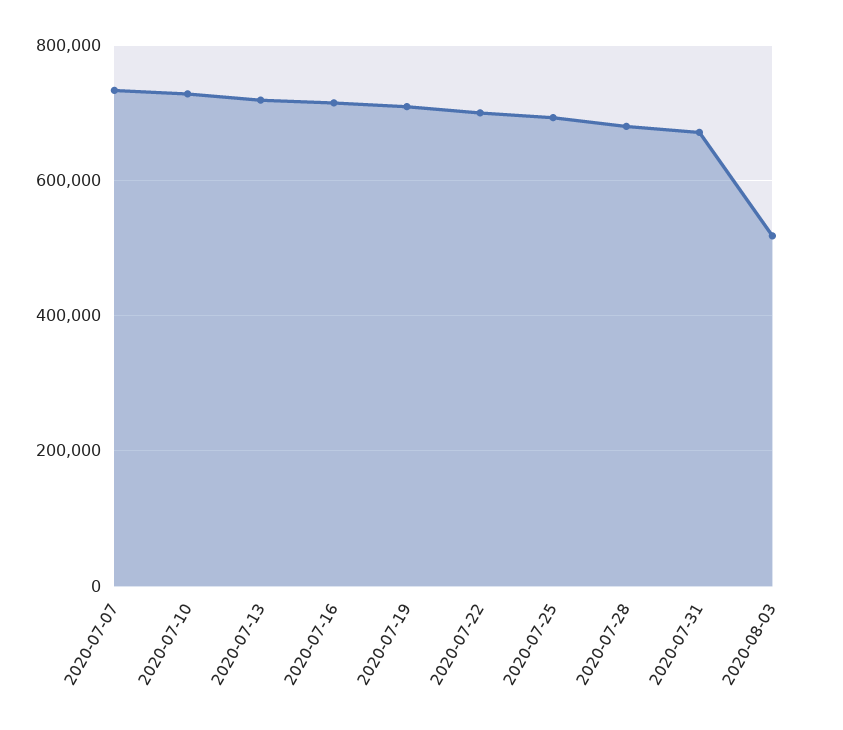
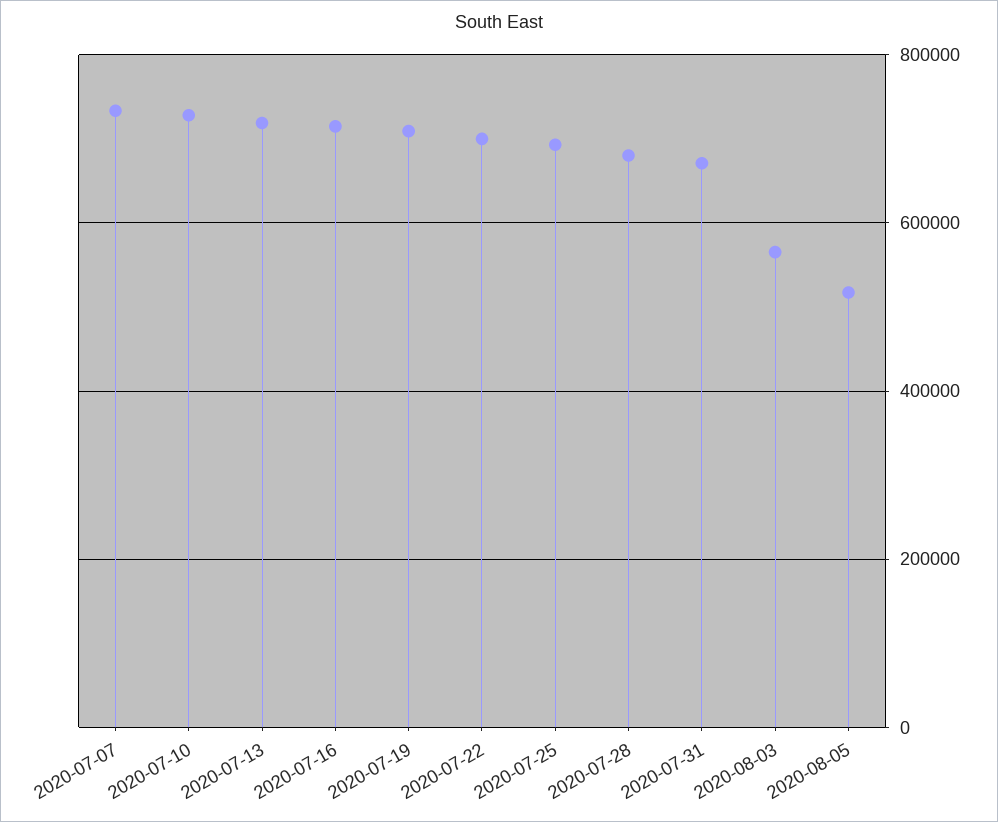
2020-08-03: 520000 -> 560000
2020-08-05: none -> 520000

